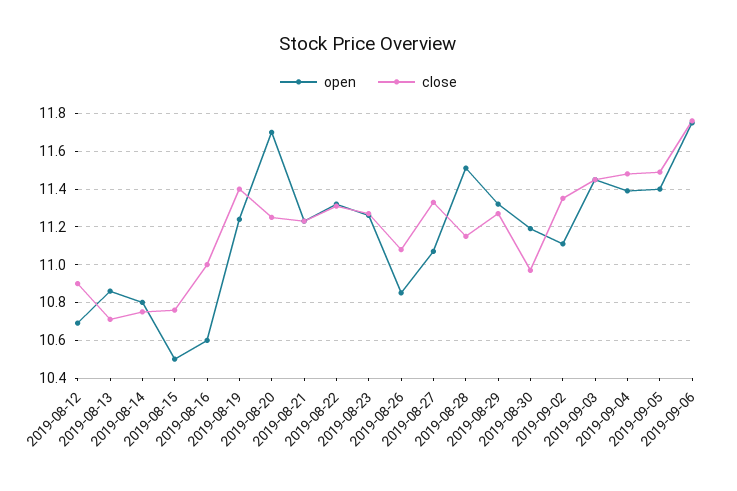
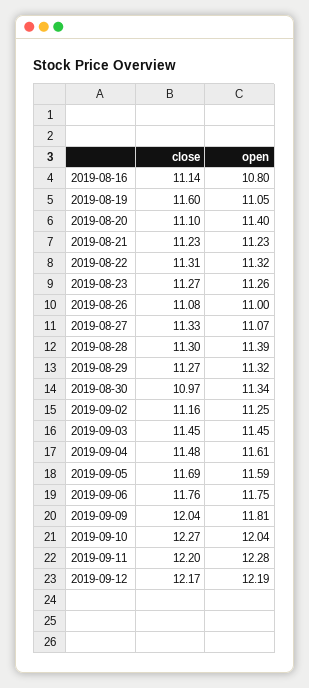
open, 2019-08-12: 10.7 -> none
close, 2019-08-12: 10.9 -> none
open, 2019-08-13: 10.85 -> none
close, 2019-08-13: 10.7 -> none
open, 2019-08-14: 10.8 -> none
close, 2019-08-14: 10.75 -> none
open, 2019-08-15: 10.5 -> none
close, 2019-08-15: 10.75 -> none
open, 2019-08-16: 10.6 -> 10.8
close, 2019-08-16: 11 -> 11.14
open, 2019-08-19: 11.25 -> 11.05
close, 2019-08-19: 11.4 -> 11.6
open, 2019-08-20: 11.7 -> 11.4
close, 2019-08-20: 11.25 -> 11.1
open, 2019-08-26: 10.85 -> 11
open, 2019-08-28: 11.5 -> 11.39
close, 2019-08-28: 11.15 -> 11.3
open, 2019-08-30: 11.2 -> 11.34
open, 2019-09-02: 11.1 -> 11.25
close, 2019-09-02: 11.35 -> 11.16
open, 2019-09-04: 11.4 -> 11.61
open, 2019-09-05: 11.4 -> 11.59
close, 2019-09-05: 11.5 -> 11.69
close, 2019-09-09: none -> 12.04
open, 2019-09-09: none -> 11.81
close, 2019-09-10: none -> 12.27
open, 2019-09-10: none -> 12.04
close, 2019-09-11: none -> 12.2
open, 2019-09-11: none -> 12.28
close, 2019-09-12: none -> 12.17
open, 2019-09-12: none -> 12.19

